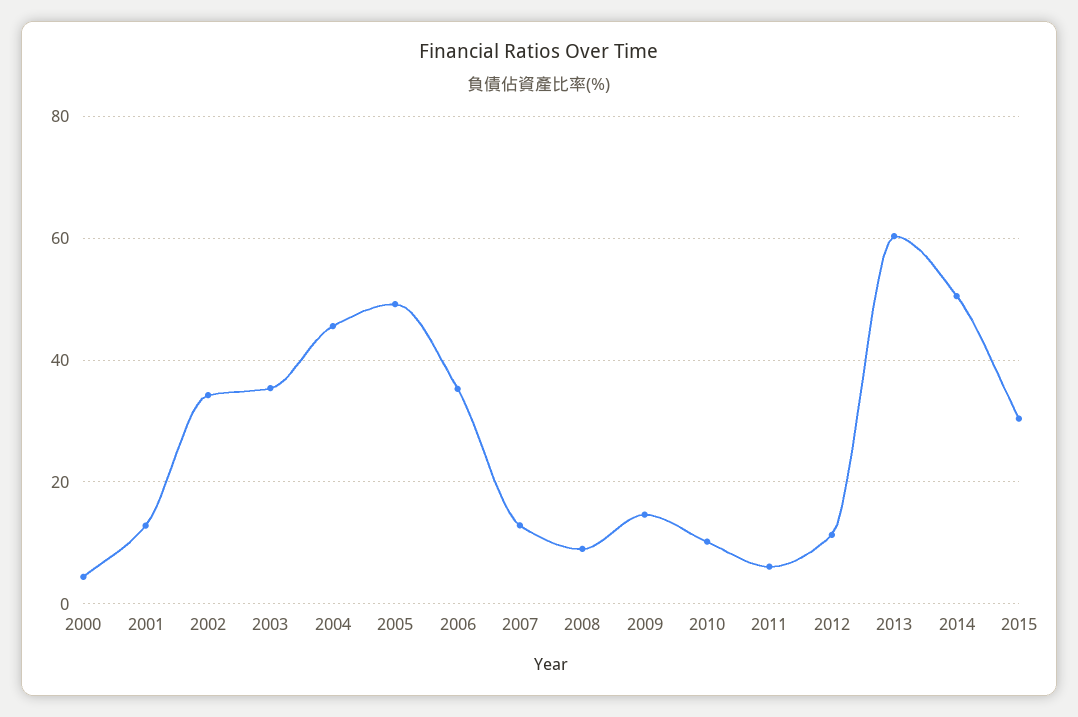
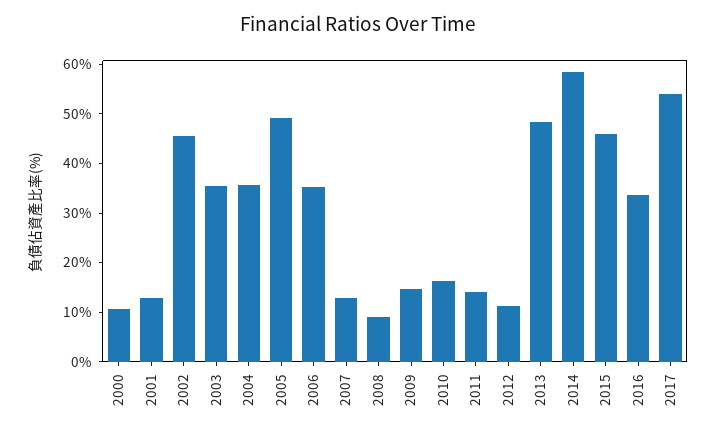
2000: 4 -> 10
2002: 34 -> 46
2004: 46 -> 36
2010: 10 -> 16
2011: 6 -> 14
2013: 60 -> 48
2014: 50 -> 58
2015: 30 -> 46
2016: none -> 34
2017: none -> 54

